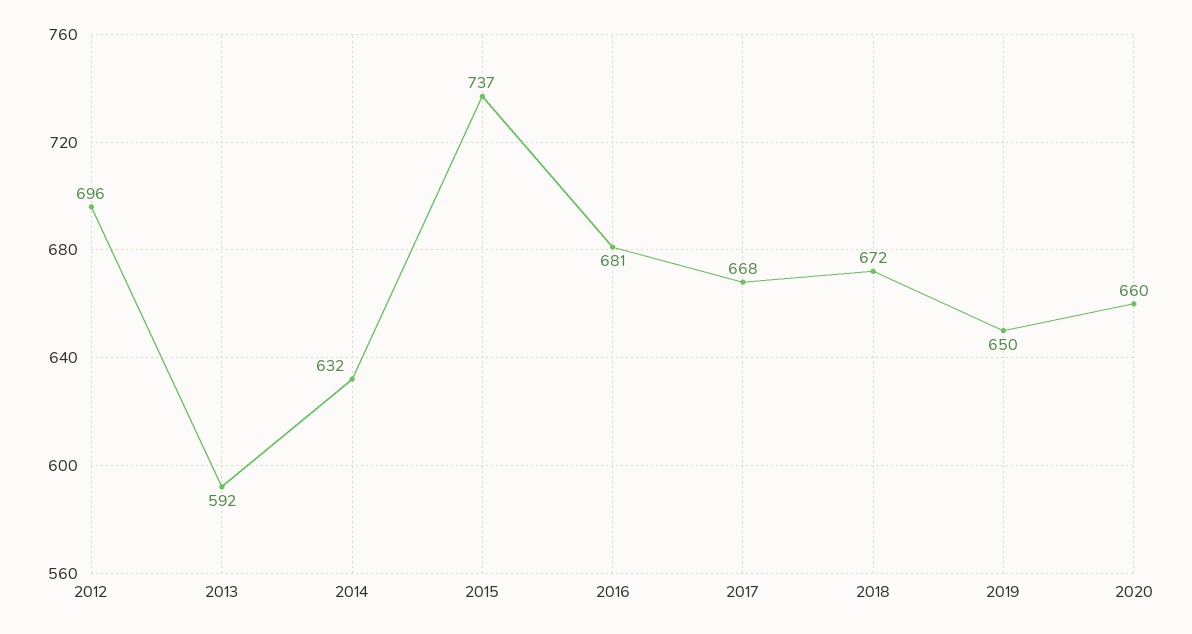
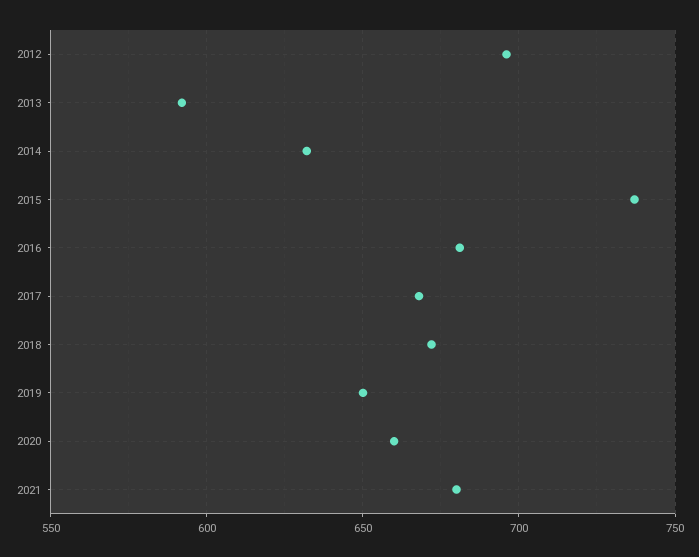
2021: none -> 680

